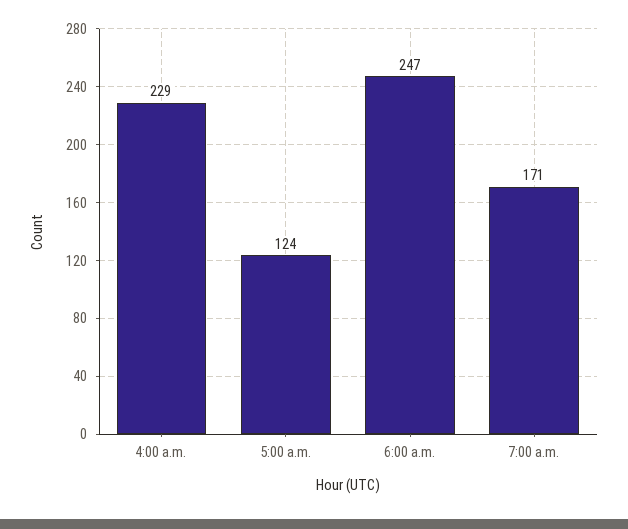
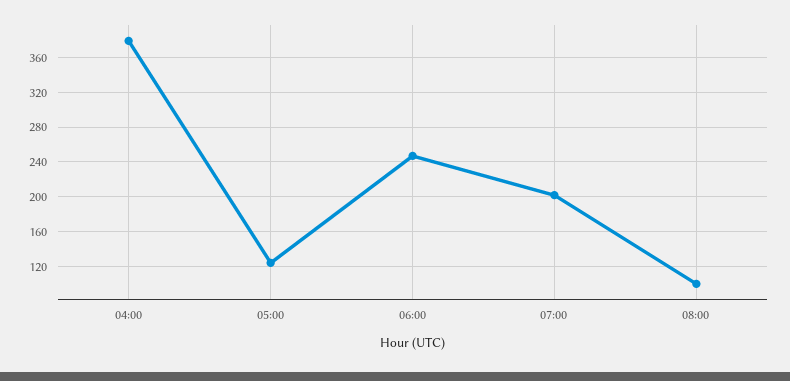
4:00 a.m.: 229 -> 380
7:00 a.m.: 171 -> 200
08:00: none -> 100

